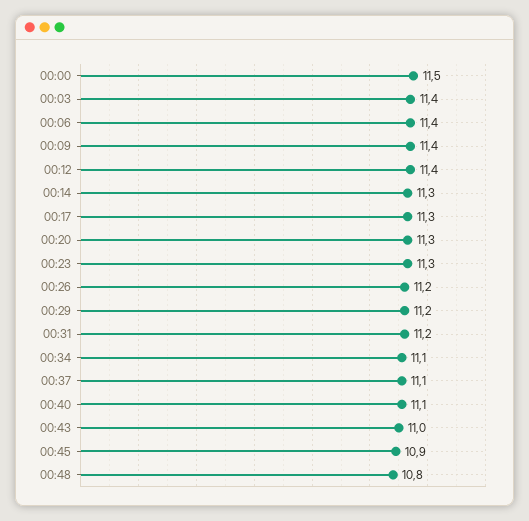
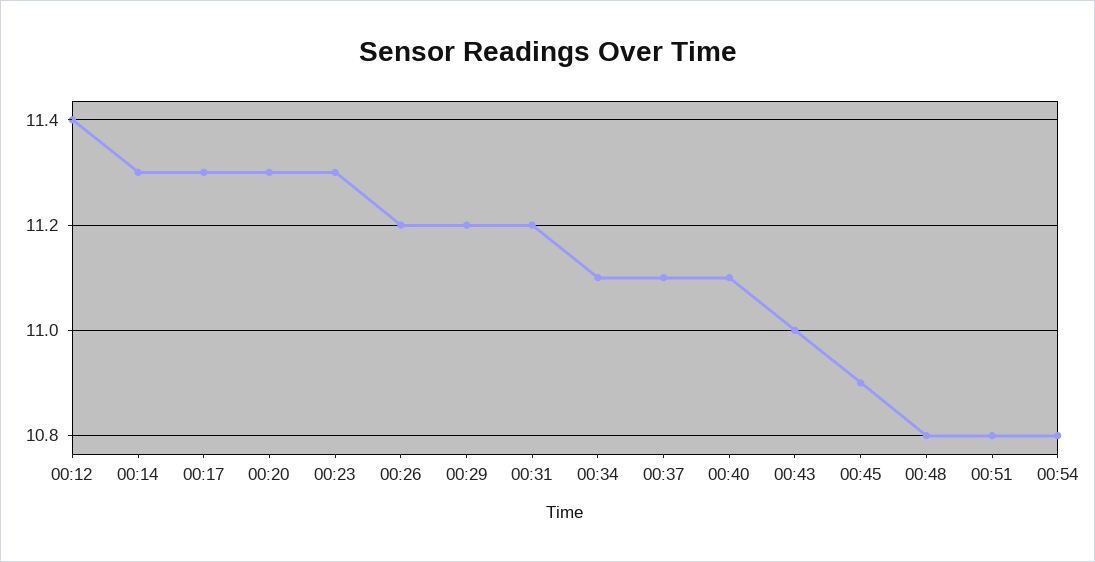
00:00: 11.5 -> none
00:03: 11.4 -> none
00:06: 11.4 -> none
00:09: 11.4 -> none
00:51: none -> 10.8
00:54: none -> 10.8

